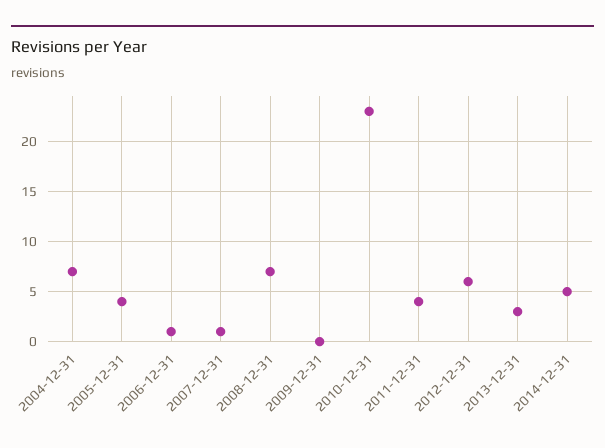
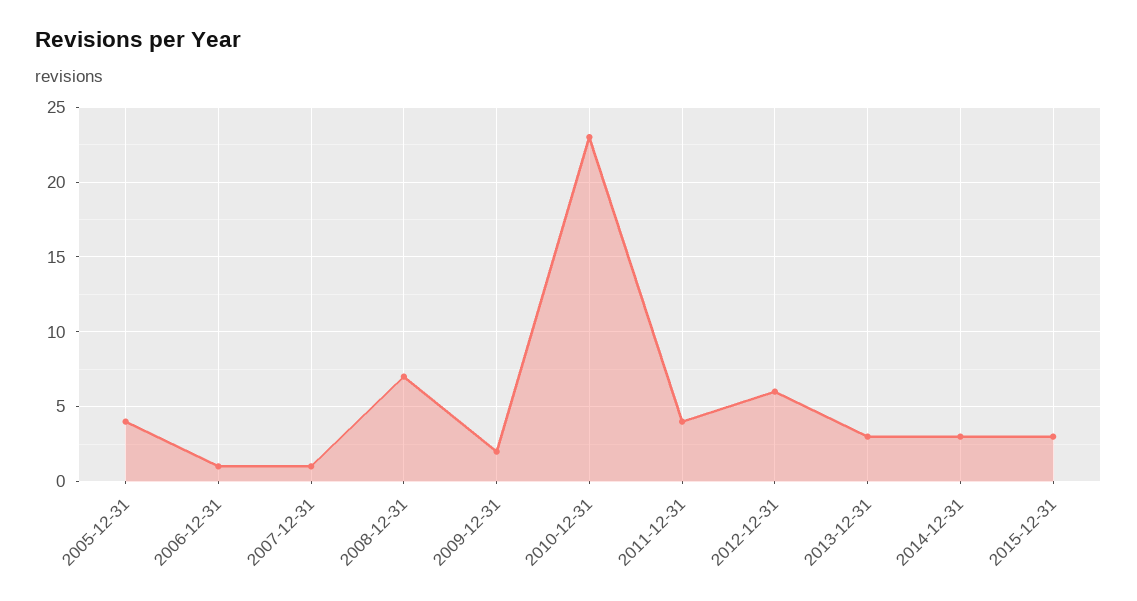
2004-12-31: 7 -> none
2009-12-31: 0 -> 2
2014-12-31: 5 -> 3
2015-12-31: none -> 3

